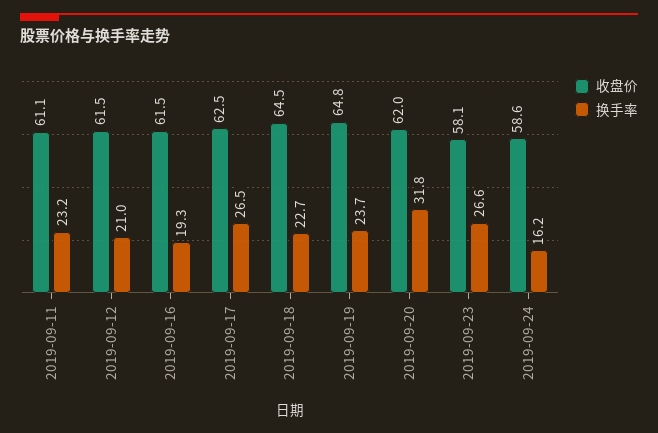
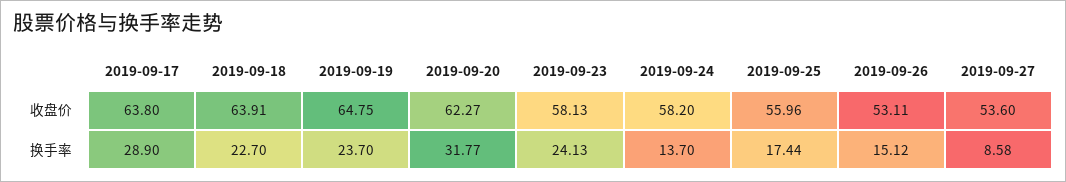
收盘价, 2019-09-11: 61.1 -> none
换手率, 2019-09-11: 23.2 -> none
收盘价, 2019-09-12: 61.5 -> none
换手率, 2019-09-12: 21 -> none
收盘价, 2019-09-16: 61.5 -> none
换手率, 2019-09-16: 19.3 -> none
收盘价, 2019-09-17: 62.5 -> 63.8
换手率, 2019-09-17: 26.5 -> 28.9
收盘价, 2019-09-18: 64.5 -> 63.91
收盘价, 2019-09-20: 62 -> 62.27
换手率, 2019-09-23: 26.6 -> 24.13
收盘价, 2019-09-24: 58.6 -> 58.2
换手率, 2019-09-24: 16.2 -> 13.7
收盘价, 2019-09-25: none -> 55.96
收盘价, 2019-09-26: none -> 53.11
收盘价, 2019-09-27: none -> 53.6
换手率, 2019-09-25: none -> 17.44
换手率, 2019-09-26: none -> 15.12
换手率, 2019-09-27: none -> 8.58

